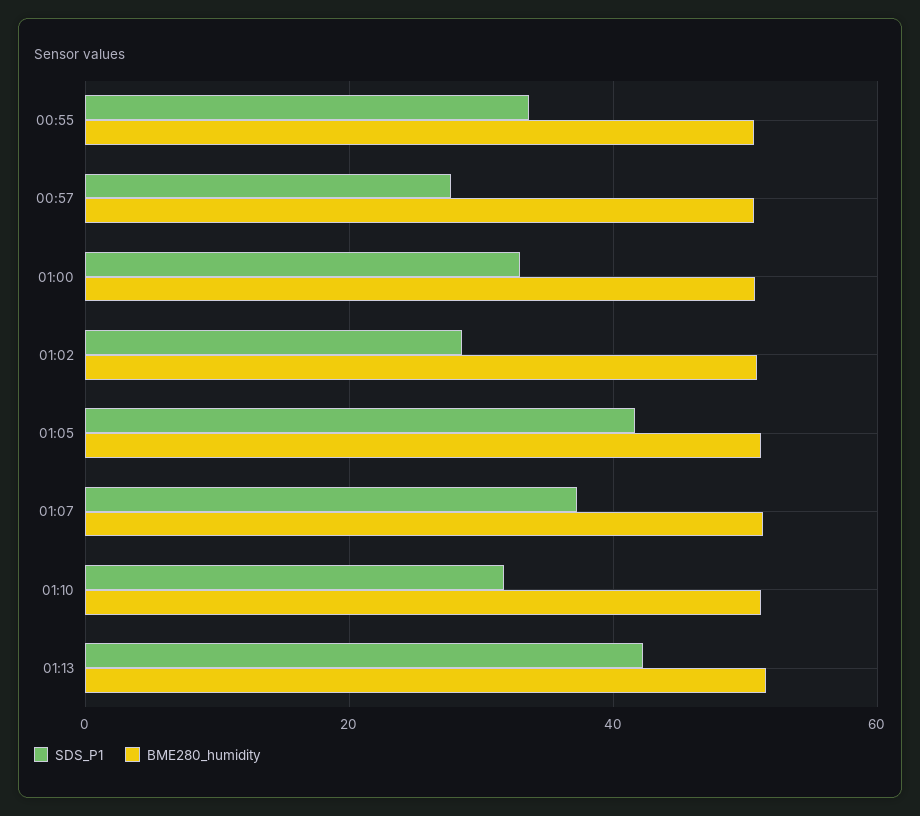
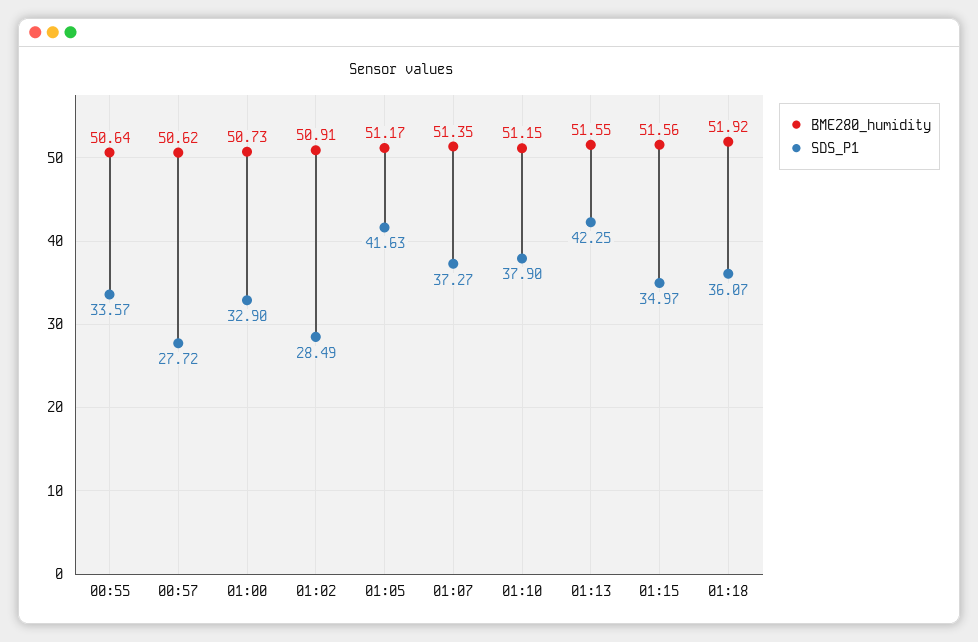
SDS_P1, 01:10: 32 -> 37.9
BME280_humidity, 01:15: none -> 51.56
SDS_P1, 01:15: none -> 34.97
BME280_humidity, 01:18: none -> 51.92
SDS_P1, 01:18: none -> 36.07

